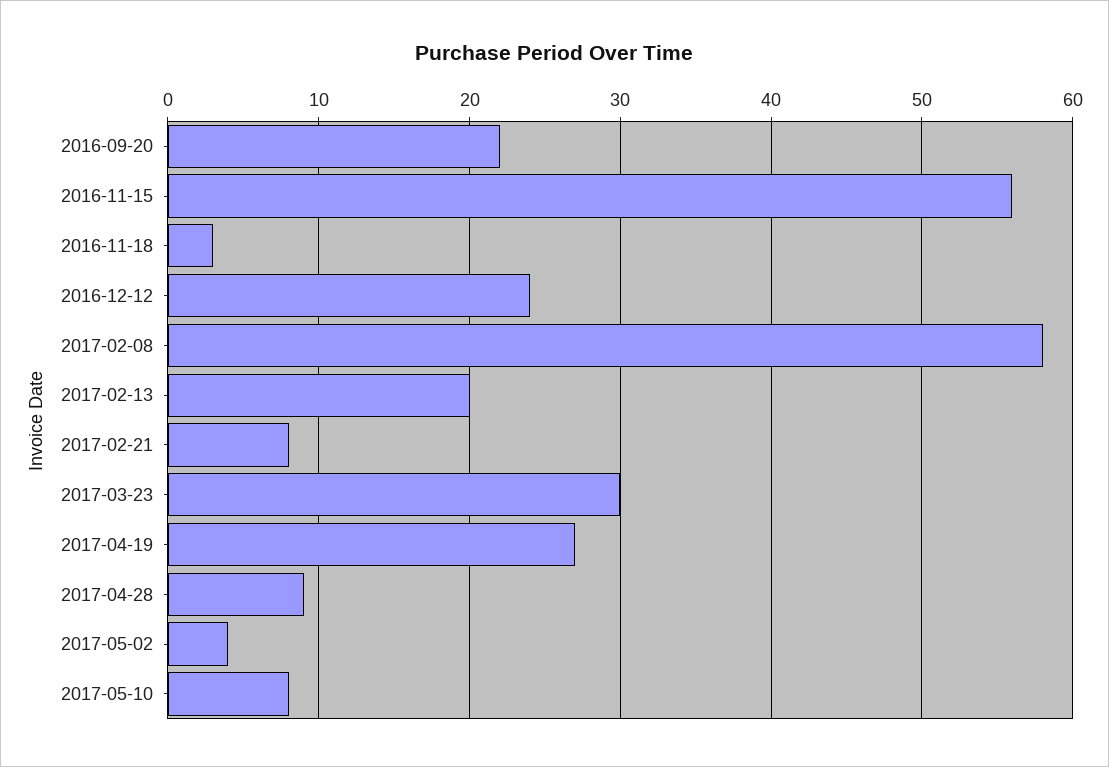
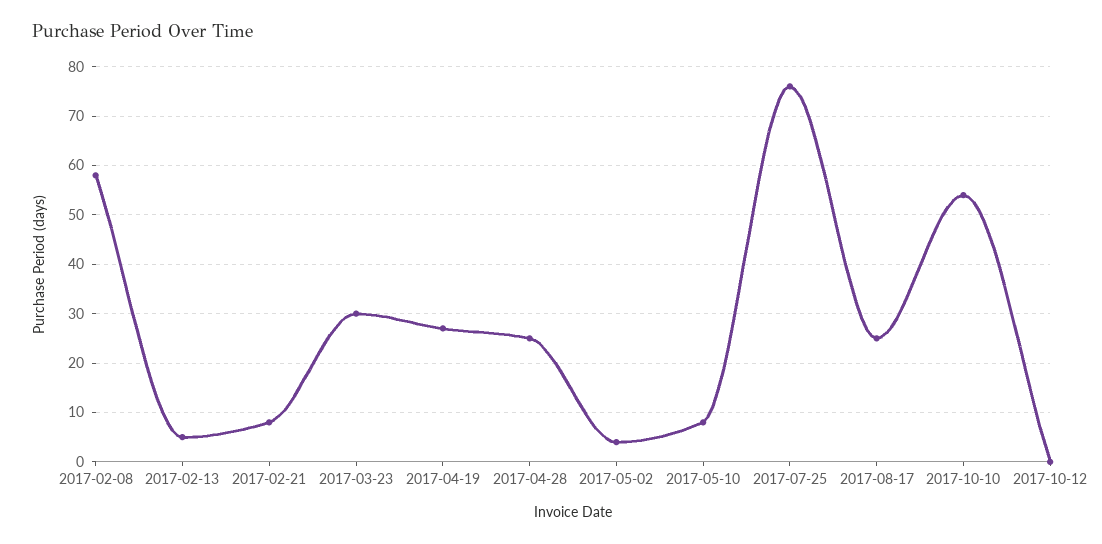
2016-09-20: 22 -> none
2016-11-15: 56 -> none
2016-11-18: 3 -> none
2016-12-12: 24 -> none
2017-02-13: 20 -> 5
2017-04-28: 9 -> 25
2017-07-25: none -> 75
2017-08-17: none -> 25
2017-10-10: none -> 55
2017-10-12: none -> 0

